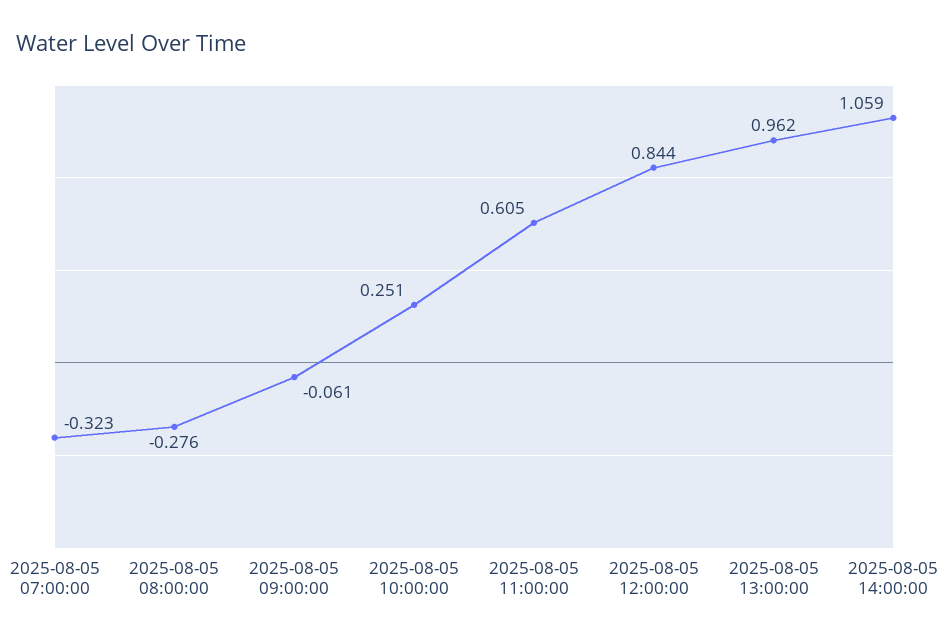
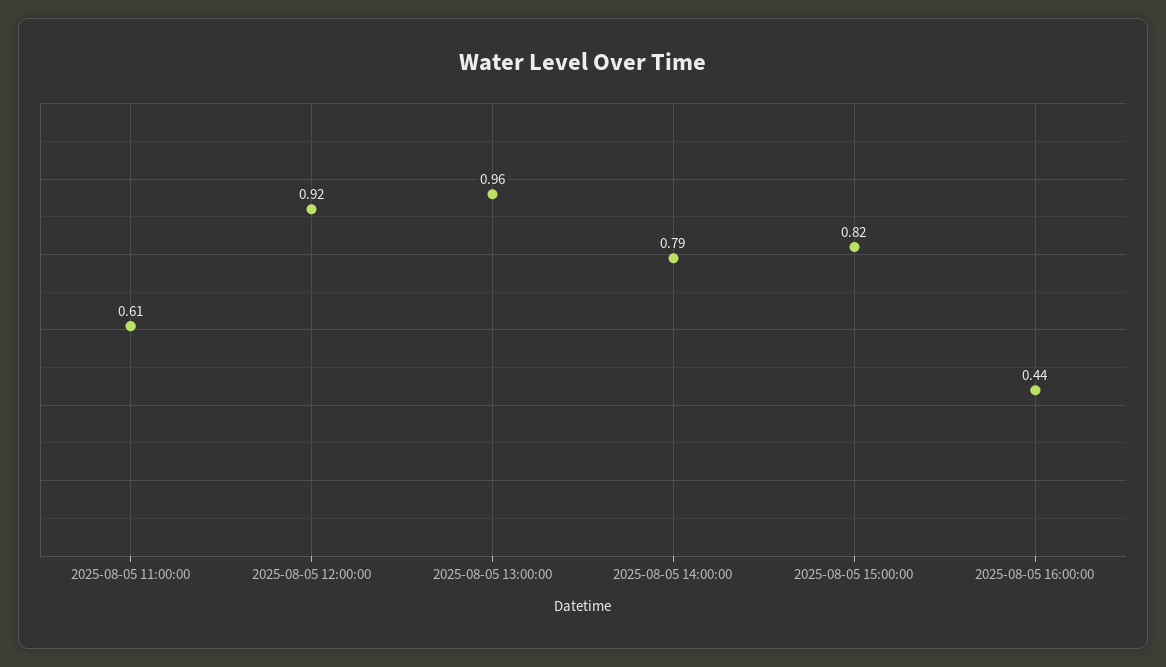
2025-08-05 07:00:00: -0.323 -> none
2025-08-05 08:00:00: -0.276 -> none
2025-08-05 09:00:00: -0.061 -> none
2025-08-05 10:00:00: 0.251 -> none
2025-08-05 12:00:00: 0.844 -> 0.92
2025-08-05 14:00:00: 1.059 -> 0.79
2025-08-05 15:00:00: none -> 0.82
2025-08-05 16:00:00: none -> 0.44

